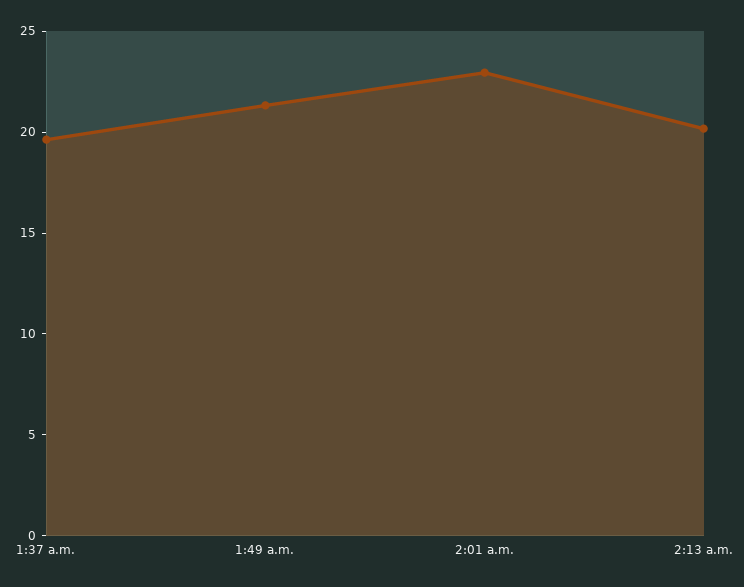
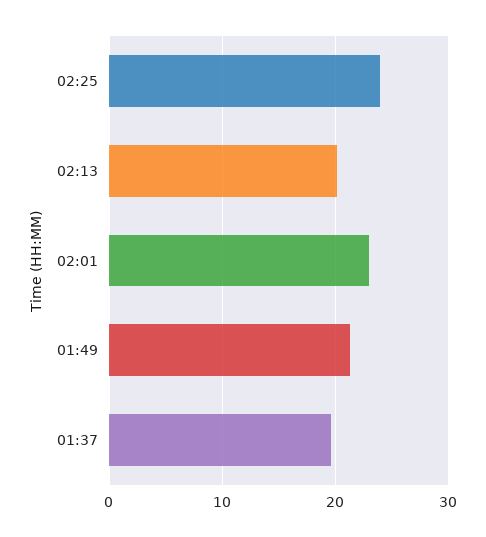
02:25: none -> 24

